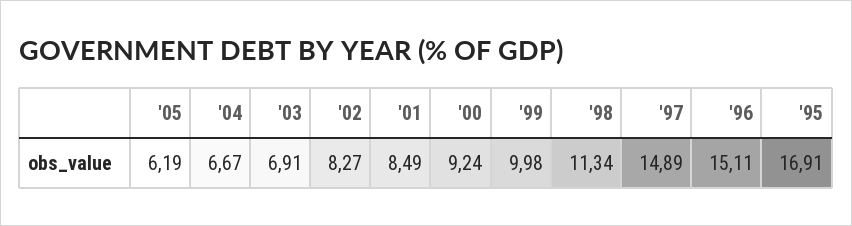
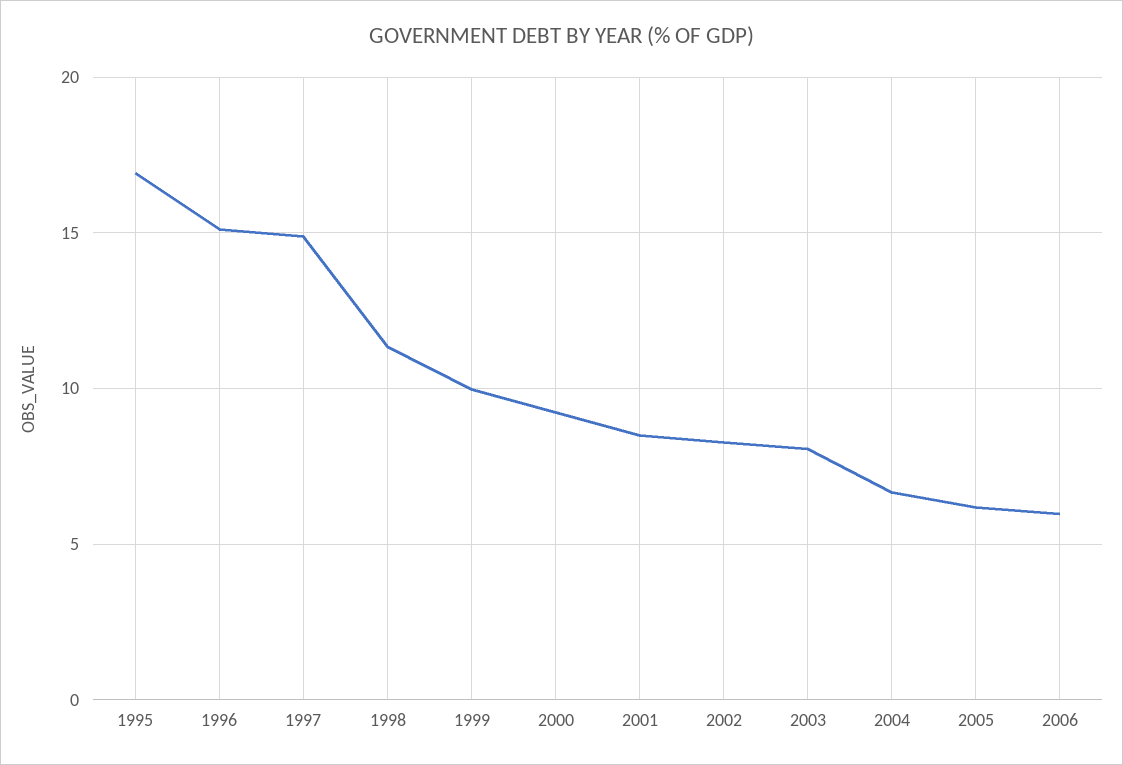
'03: 6.91 -> 8
2006: none -> 6

